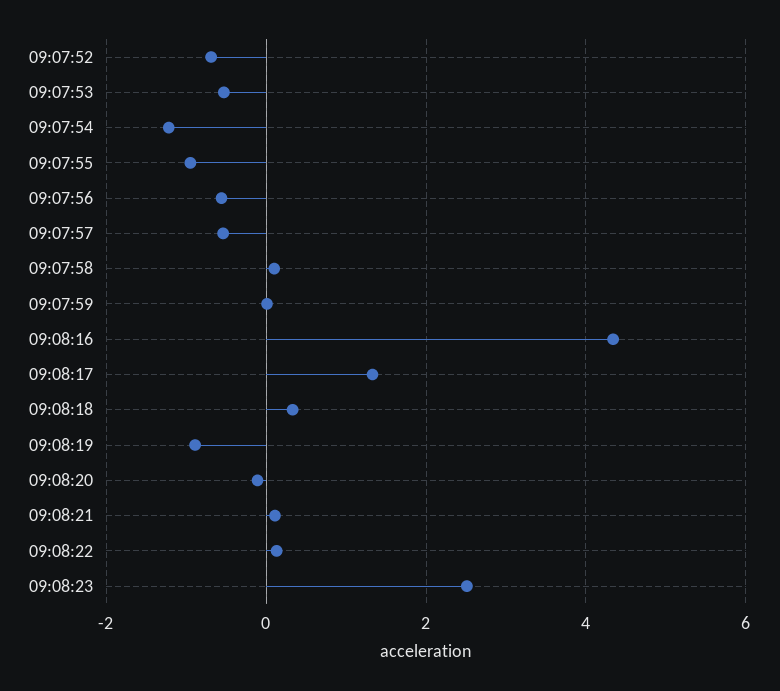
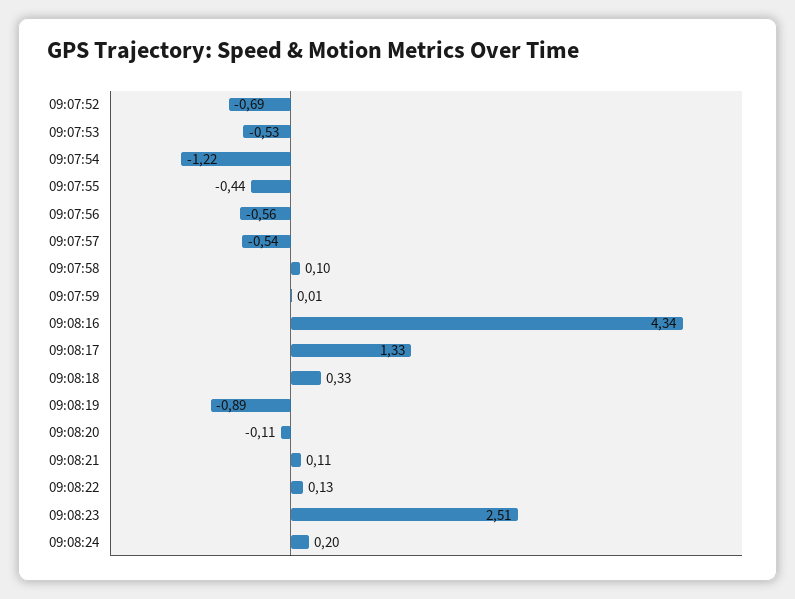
09:07:55: -1 -> -0.44
09:08:24: none -> 0.2

